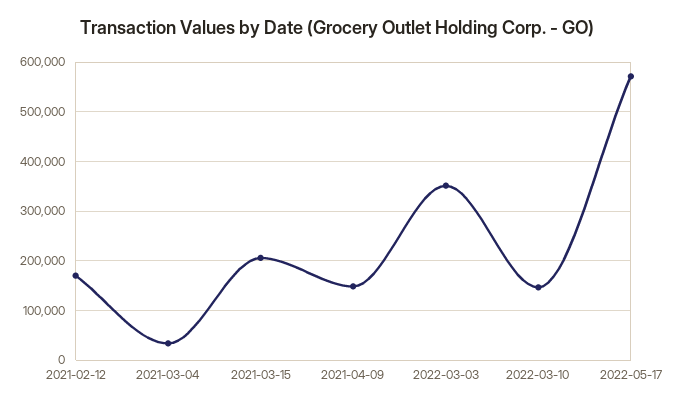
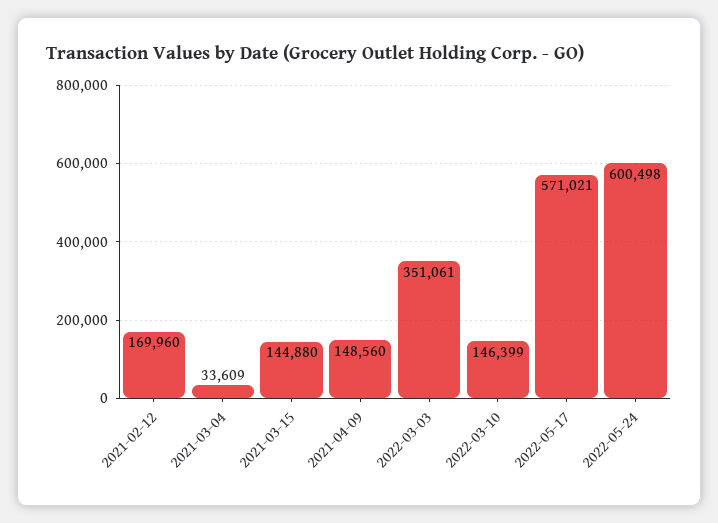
2021-03-15: 200000 -> 144880
2022-05-24: none -> 600498

